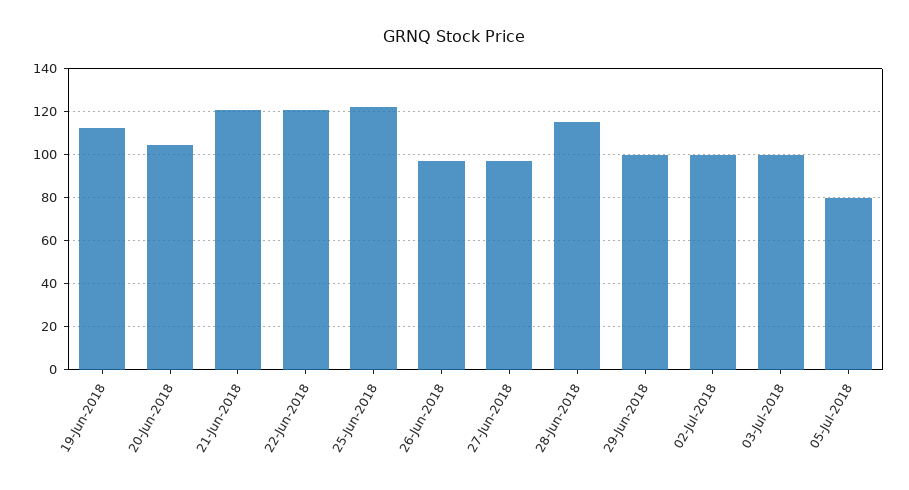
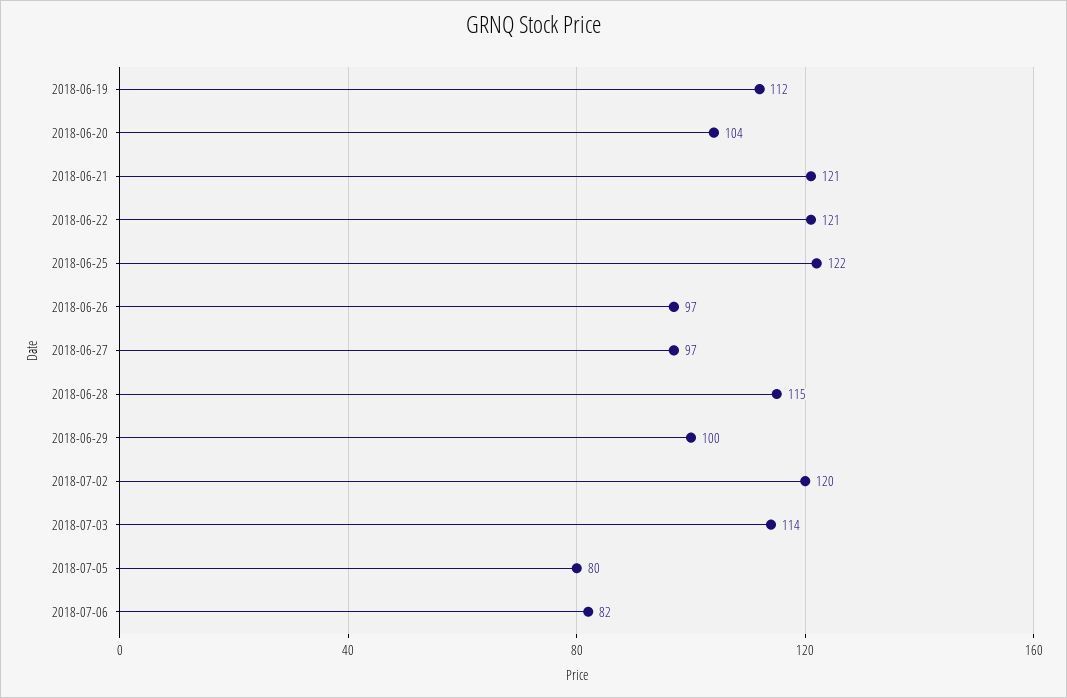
02-Jul-2018: 100 -> 120
03-Jul-2018: 100 -> 114
2018-07-06: none -> 82

